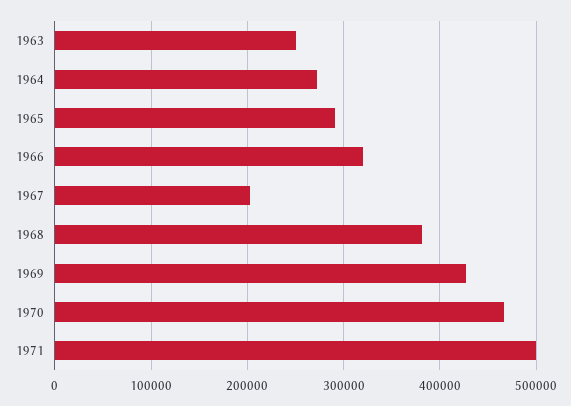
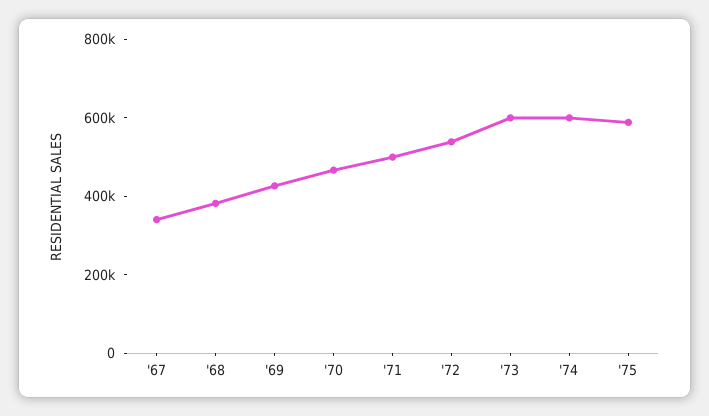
1963: 250000 -> none
1964: 270000 -> none
1965: 290000 -> none
1966: 320000 -> none
1967: 200000 -> 350000
'72: none -> 550000
'73: none -> 600000
'74: none -> 600000
'75: none -> 600000

